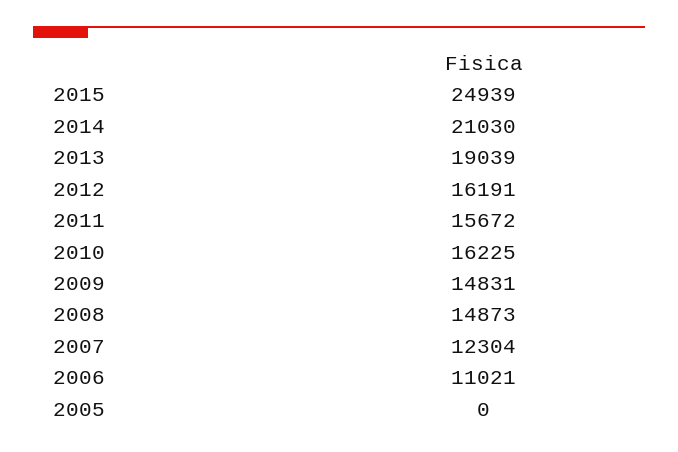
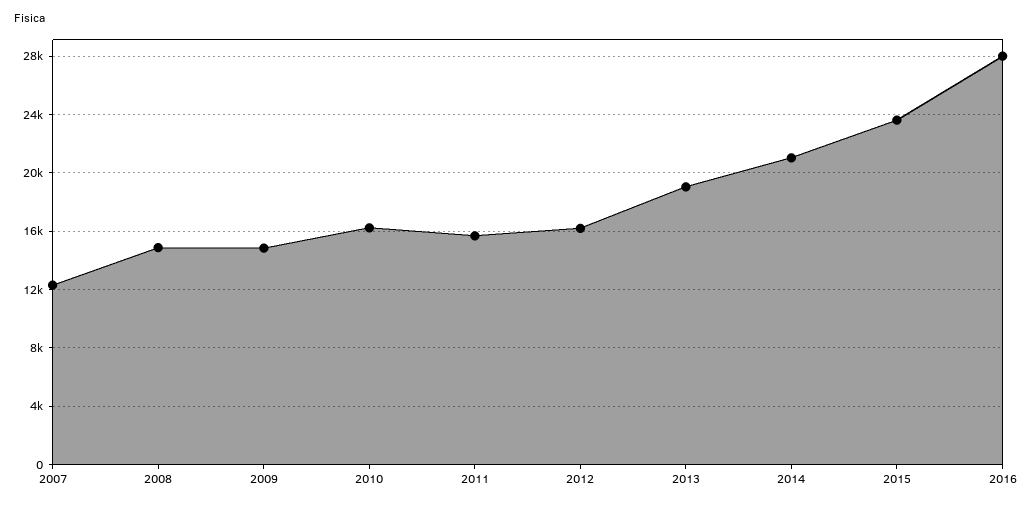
2015: 24939 -> 23500
2006: 11021 -> none
2005: 0 -> none
2016: none -> 28000

